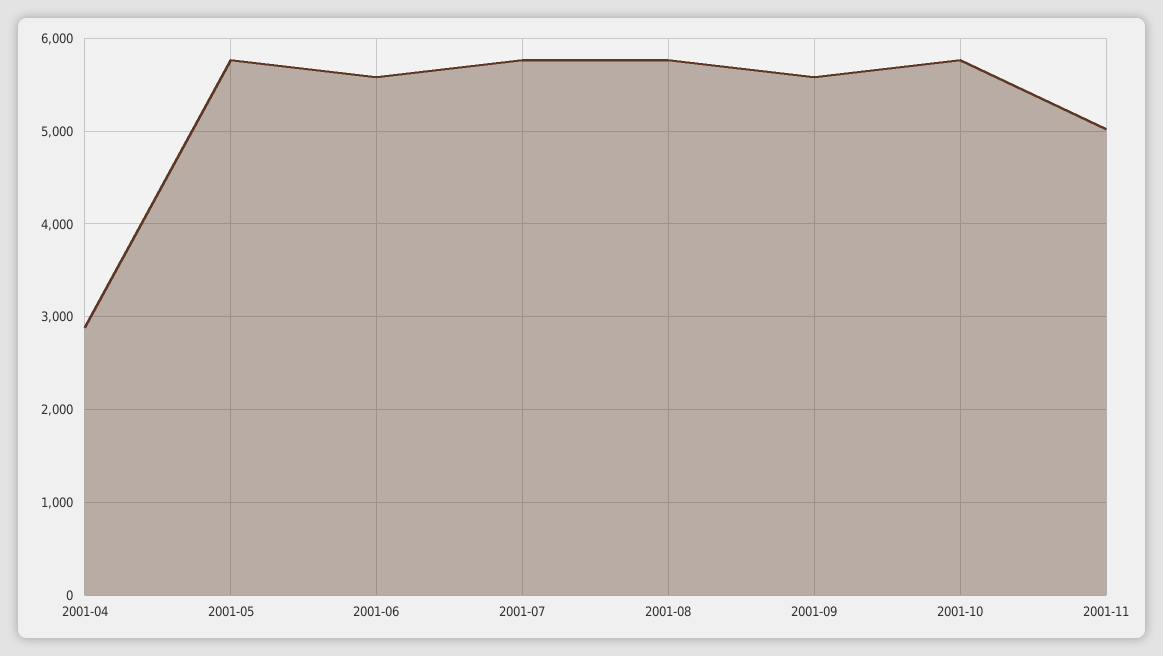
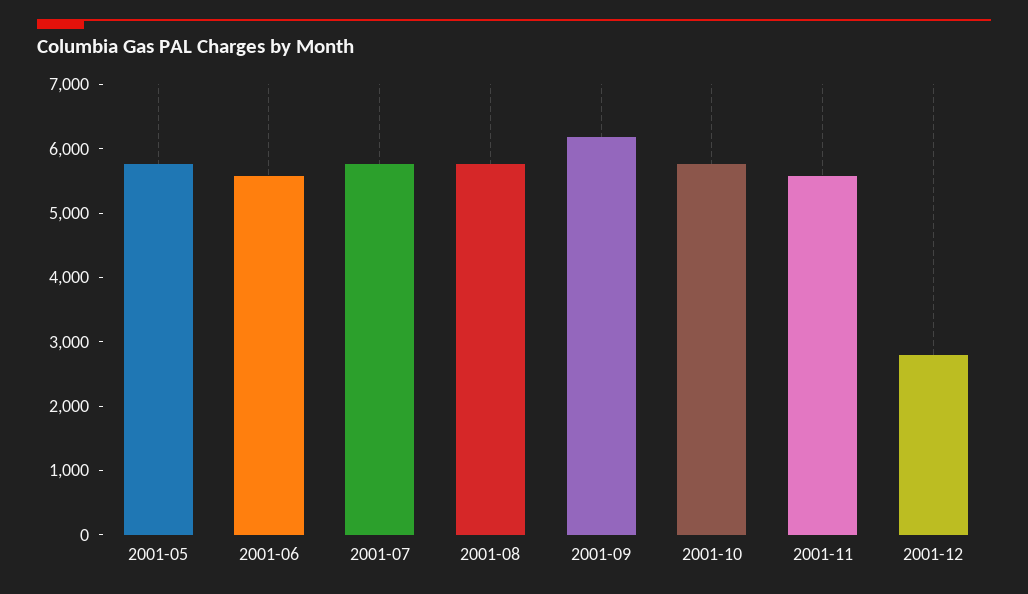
2001-04: 2900 -> none
2001-09: 5600 -> 6200
2001-11: 5000 -> 5600
2001-12: none -> 2800

